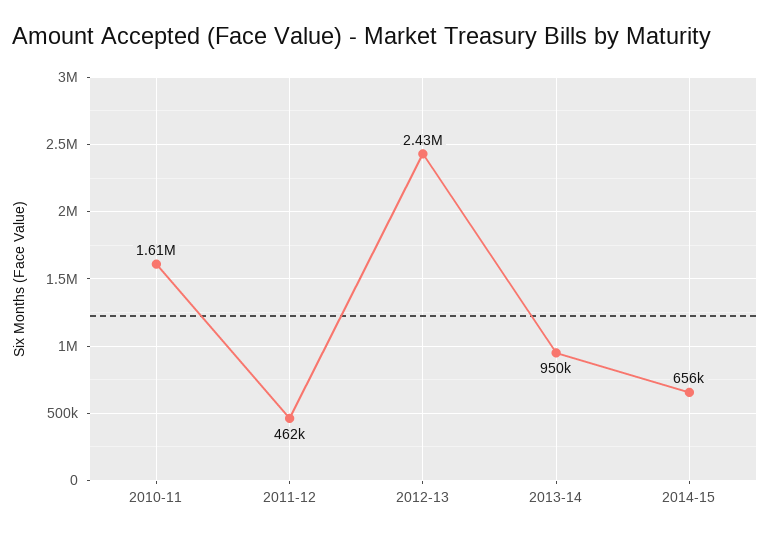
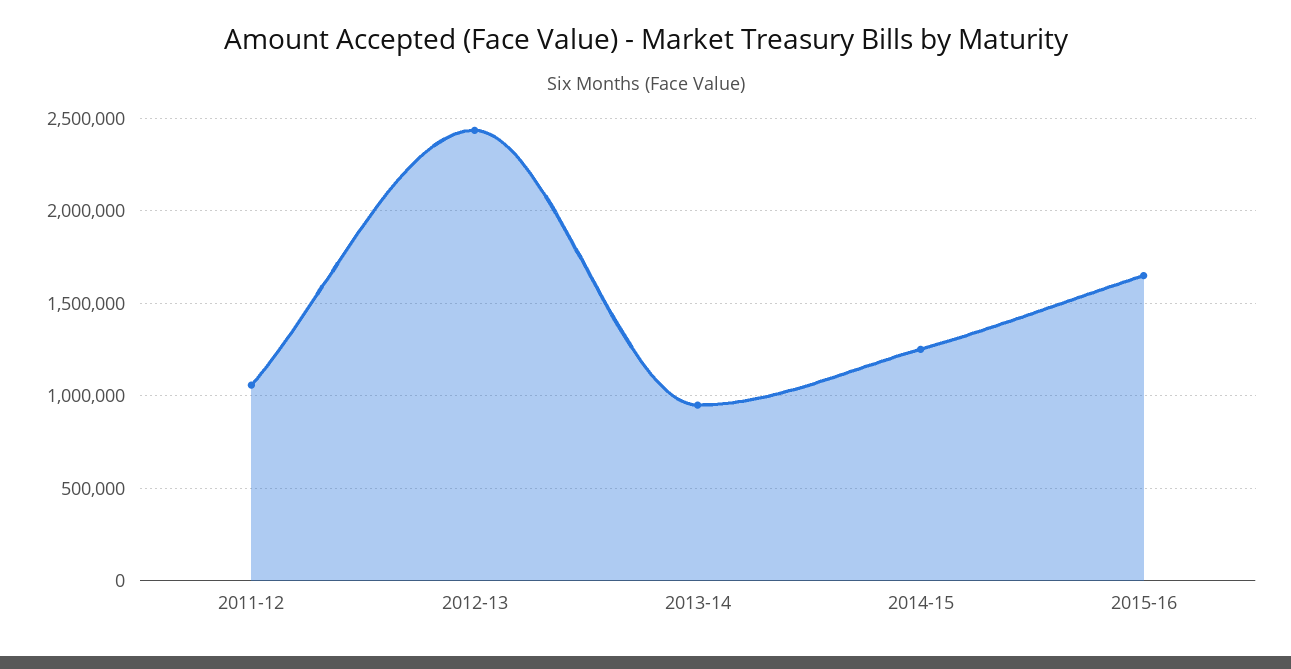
2010-11: 1610000 -> none
2011-12: 462000 -> 1050000
2014-15: 656000 -> 1250000
2015-16: none -> 1650000

